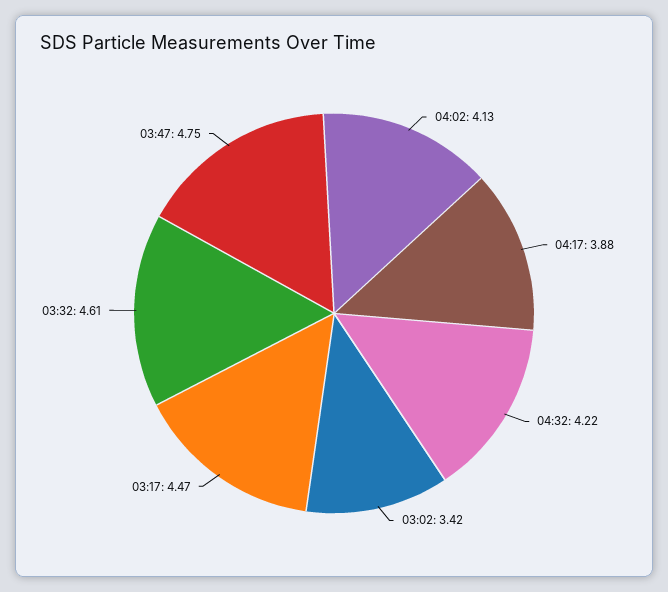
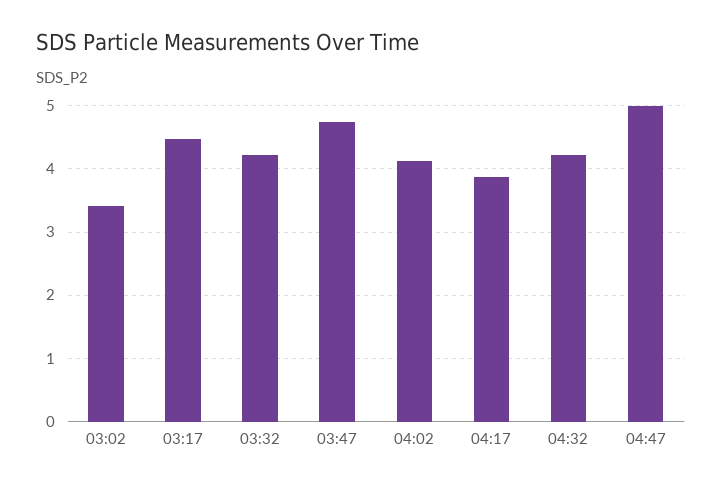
03:32: 4.61 -> 4.2
04:47: none -> 5

